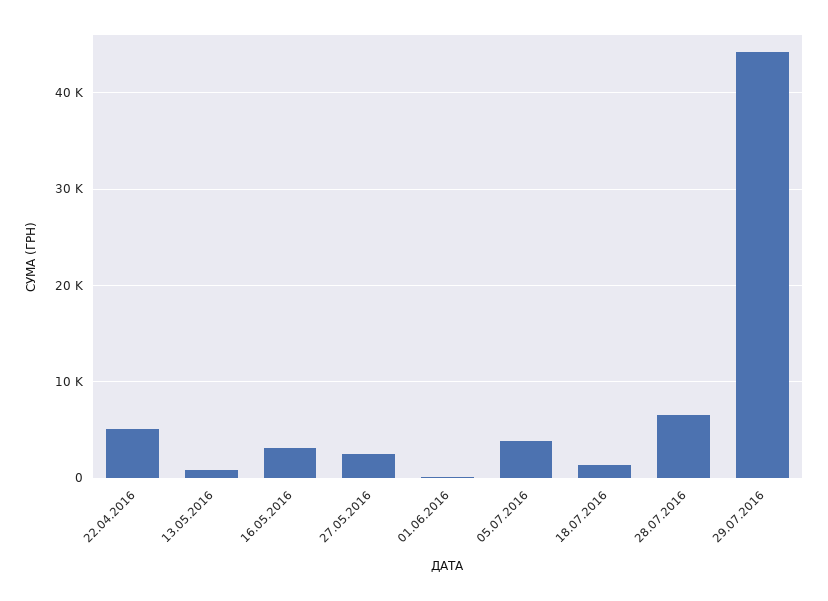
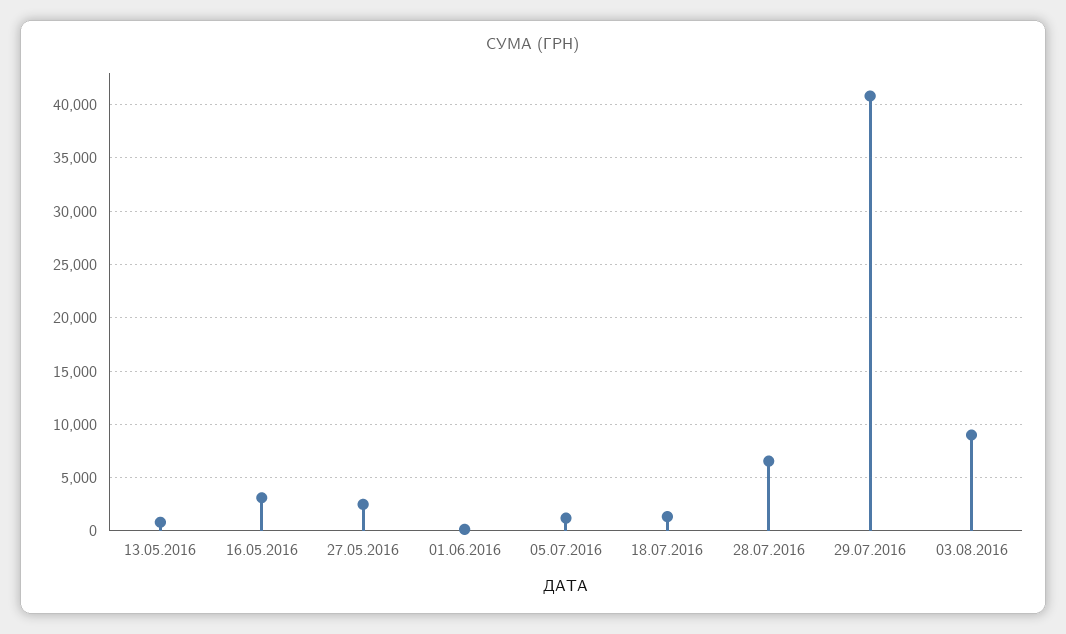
22.04.2016: 5000 -> none
05.07.2016: 4000 -> 1000
29.07.2016: 44000 -> 41000
03.08.2016: none -> 9000

